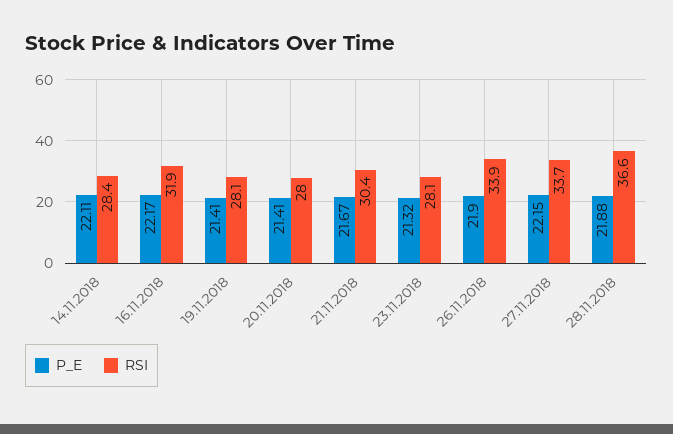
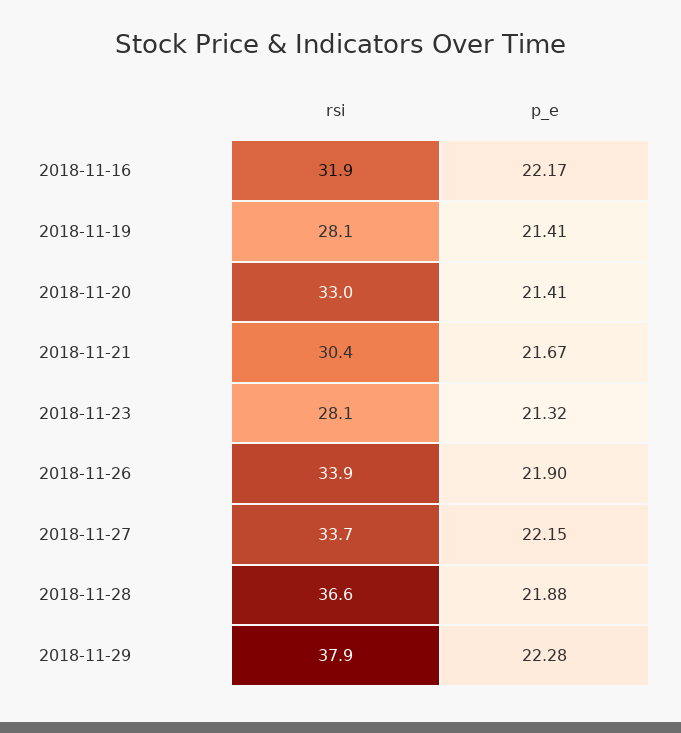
P_E, 14.11.2018: 22.11 -> none
RSI, 14.11.2018: 28.4 -> none
RSI, 20.11.2018: 28 -> 33
RSI, 2018-11-29: none -> 37.9
P_E, 2018-11-29: none -> 22.28

